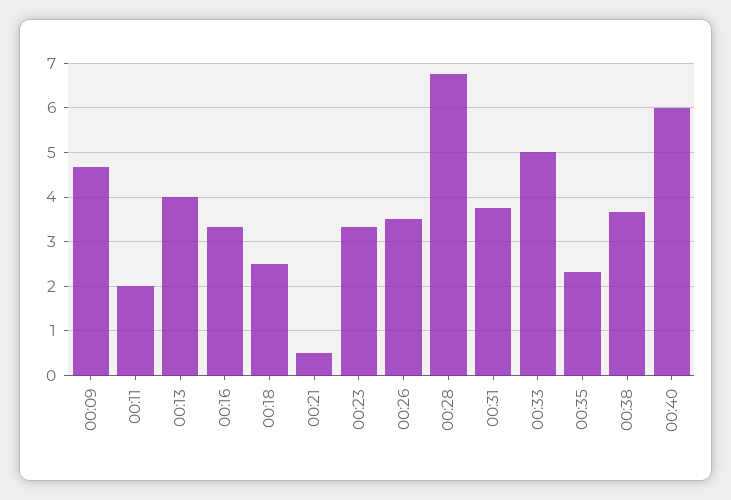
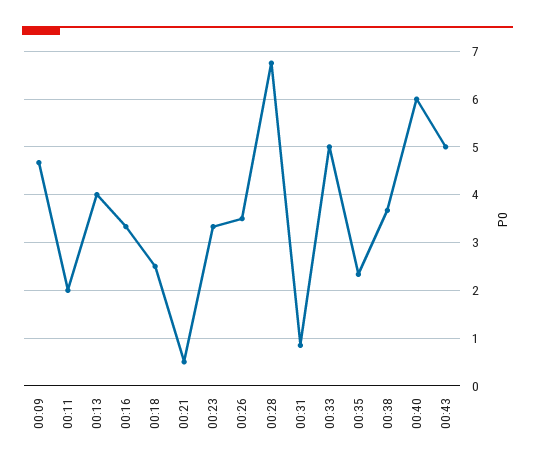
00:31: 3.8 -> 0.8
00:43: none -> 5

